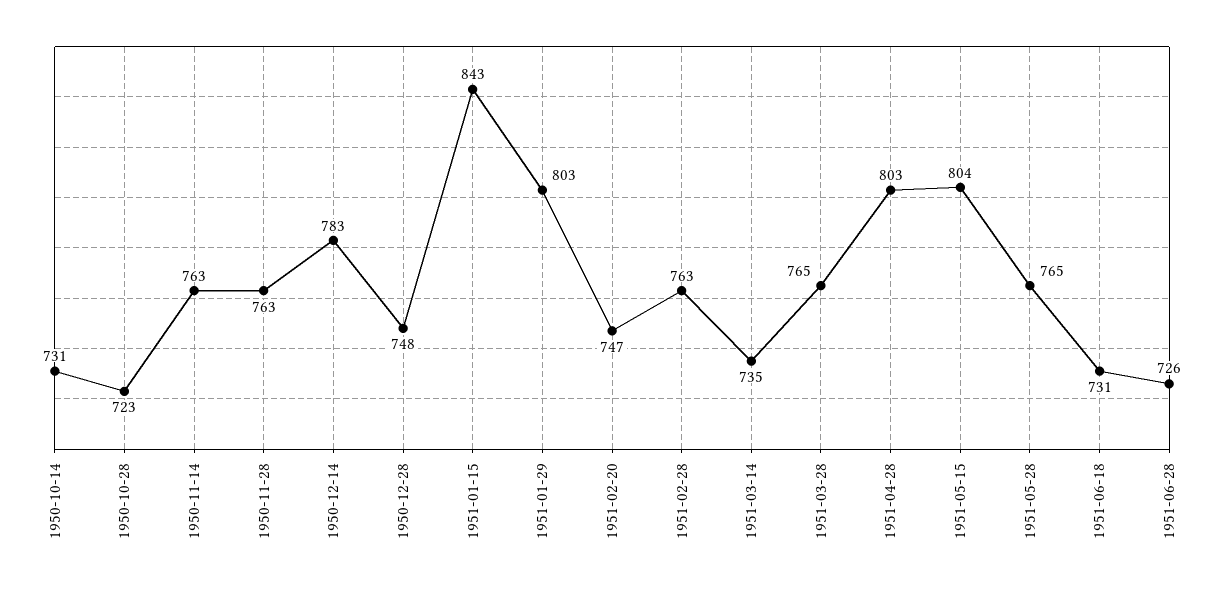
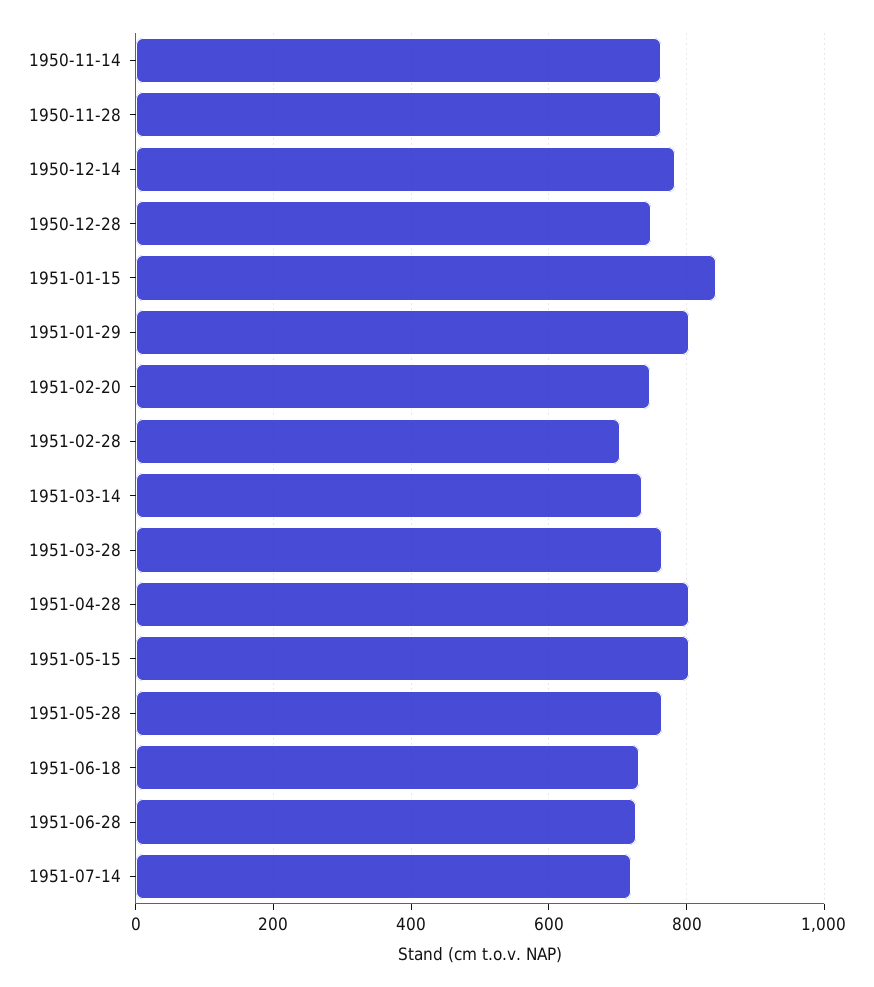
1950-10-14: 731 -> none
1950-10-28: 723 -> none
1951-02-28: 763 -> 700
1951-07-14: none -> 720

